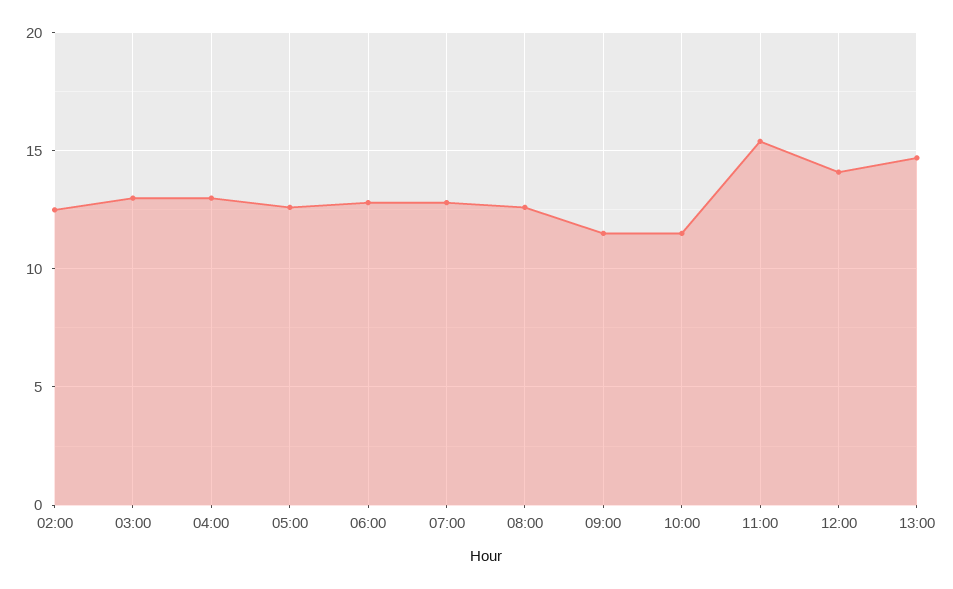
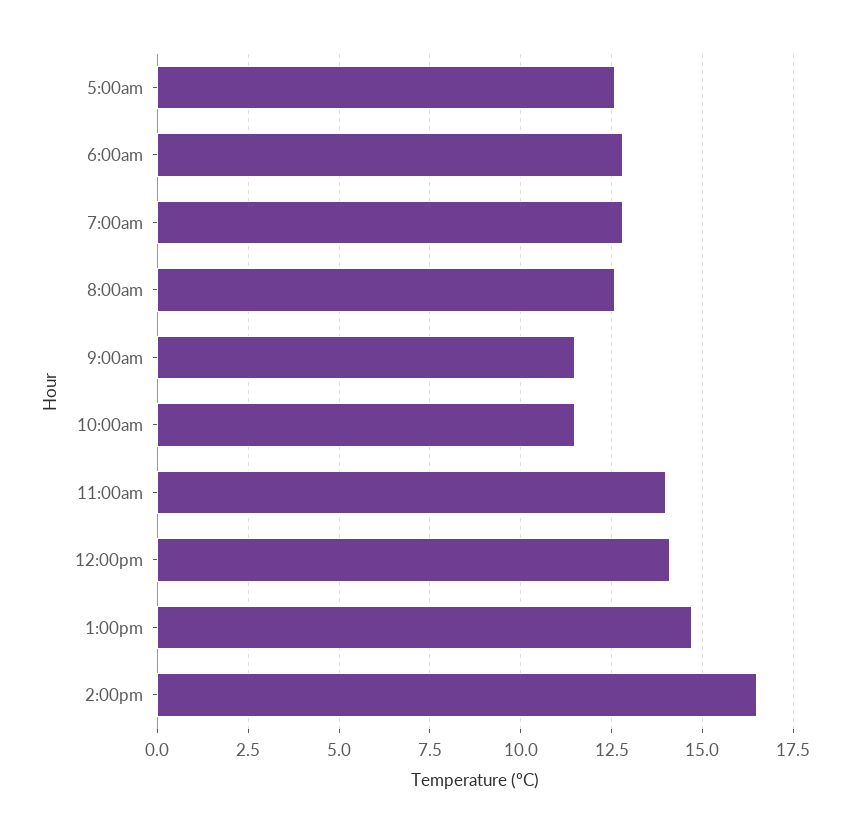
02:00: 12.5 -> none
03:00: 13 -> none
04:00: 13 -> none
11:00: 15.5 -> 14
2:00pm: none -> 16.5

